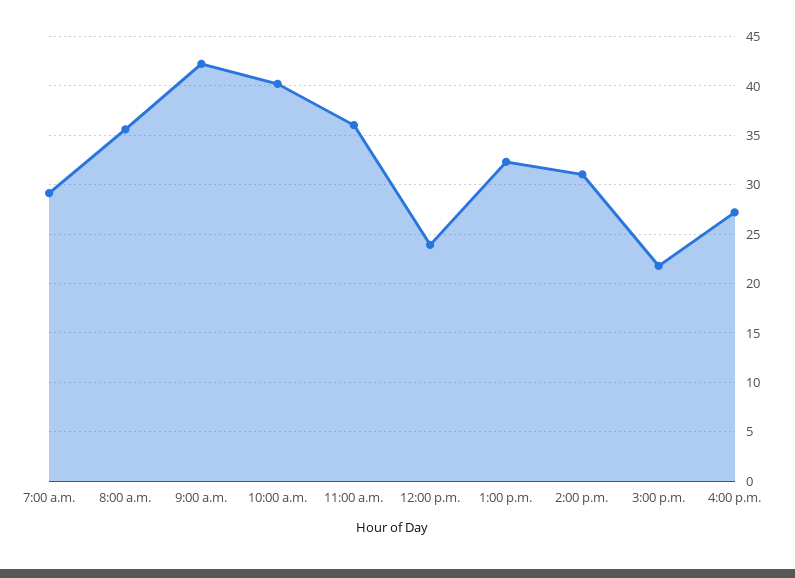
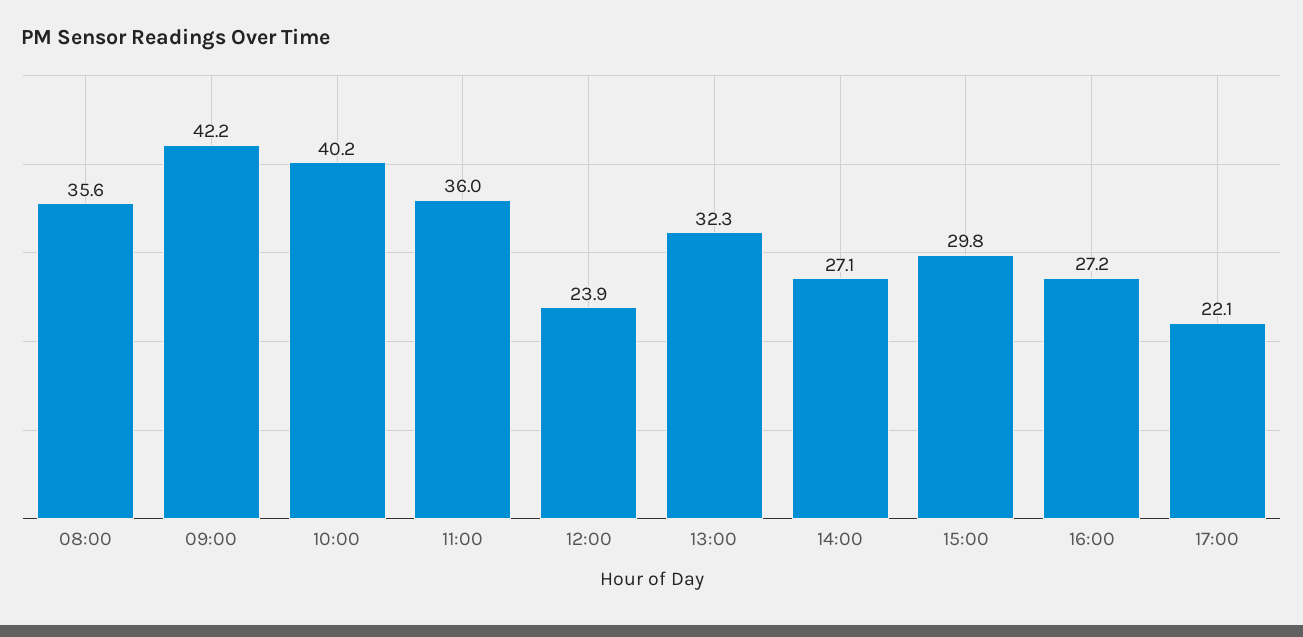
7:00 a.m.: 29 -> none
2:00 p.m.: 31 -> 27.1
3:00 p.m.: 22 -> 29.8
17:00: none -> 22.1

